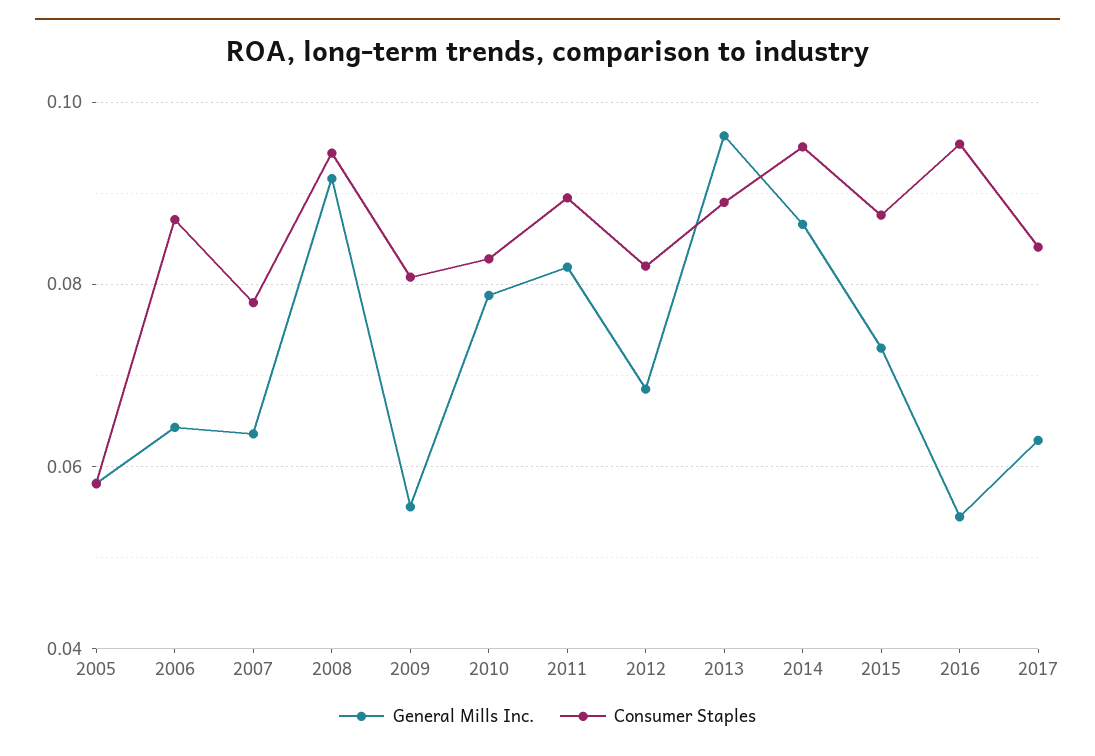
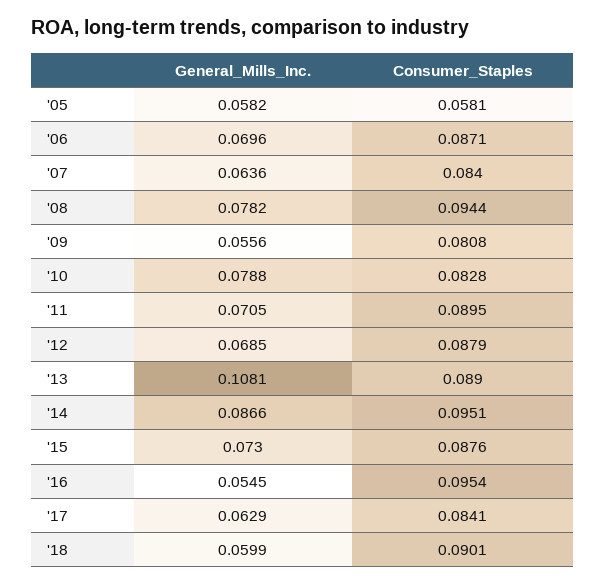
General Mills Inc., 2006: 0.064 -> 0.0696
Consumer Staples, 2007: 0.078 -> 0.084
General Mills Inc., 2008: 0.092 -> 0.0782
General Mills Inc., 2011: 0.082 -> 0.0705
Consumer Staples, 2012: 0.082 -> 0.0879
General Mills Inc., 2013: 0.096 -> 0.1081
General Mills Inc., '18: none -> 0.0599
Consumer Staples, '18: none -> 0.0901

